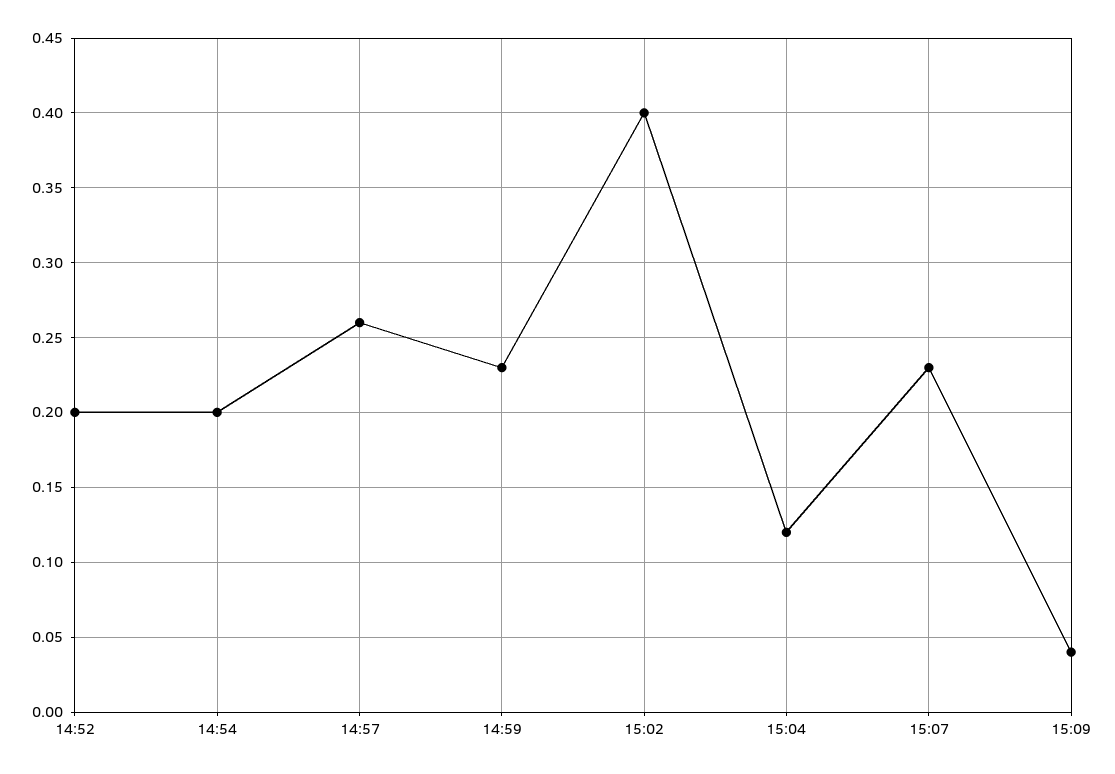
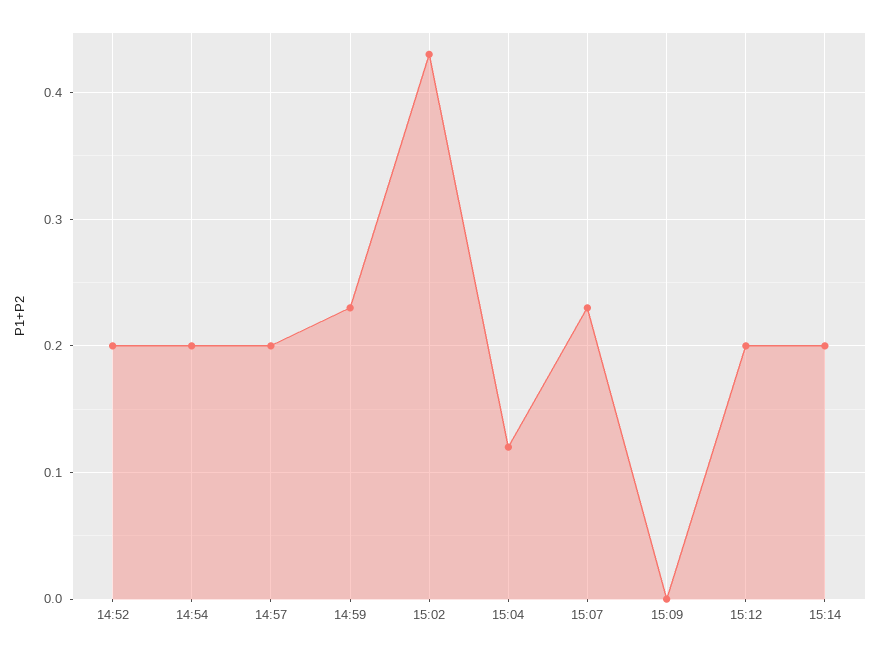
14:57: 0.26 -> 0.2
15:02: 0.4 -> 0.43
15:09: 0.04 -> 0
15:12: none -> 0.2
15:14: none -> 0.2

